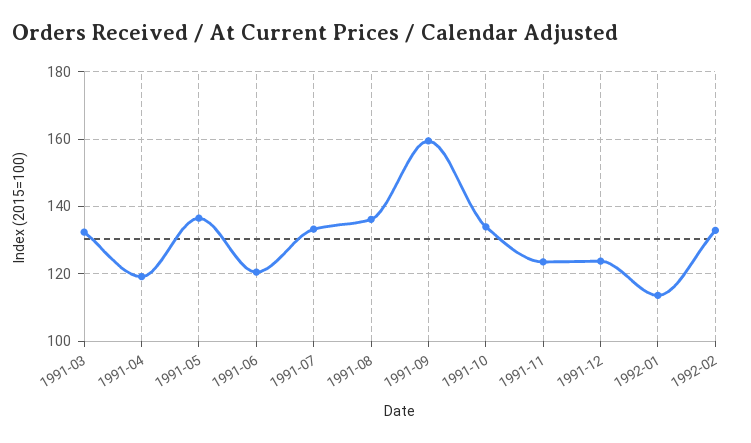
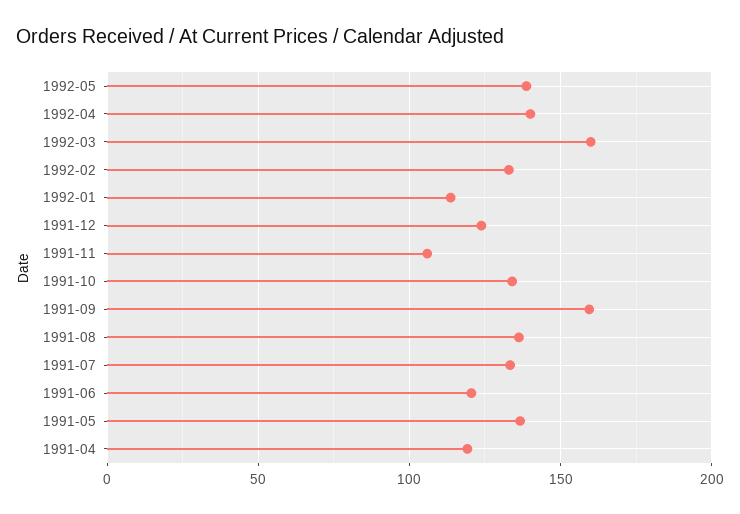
1991-03: 132 -> none
1991-11: 124 -> 105
1992-05: none -> 140
1992-04: none -> 140
1992-03: none -> 160

